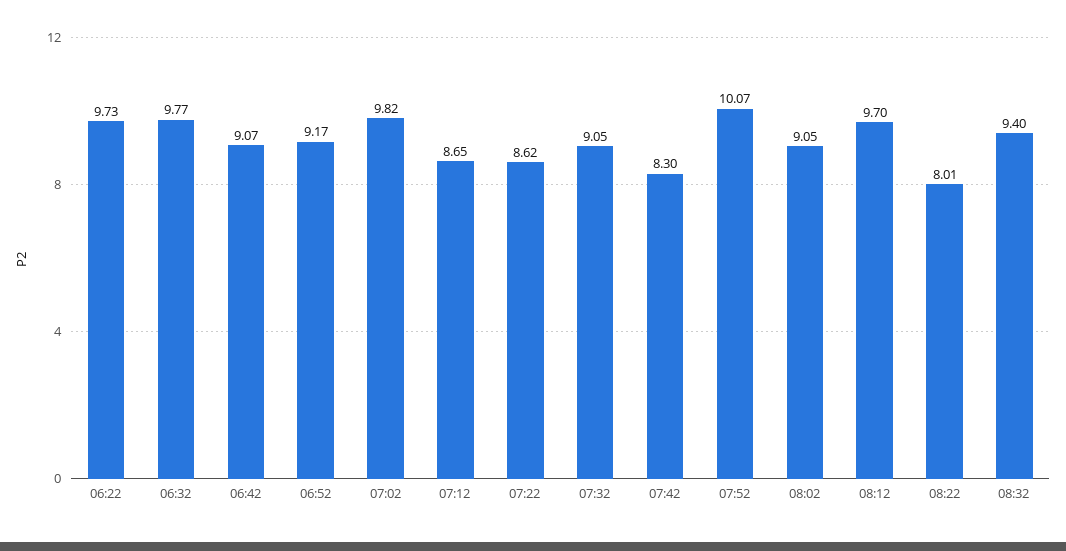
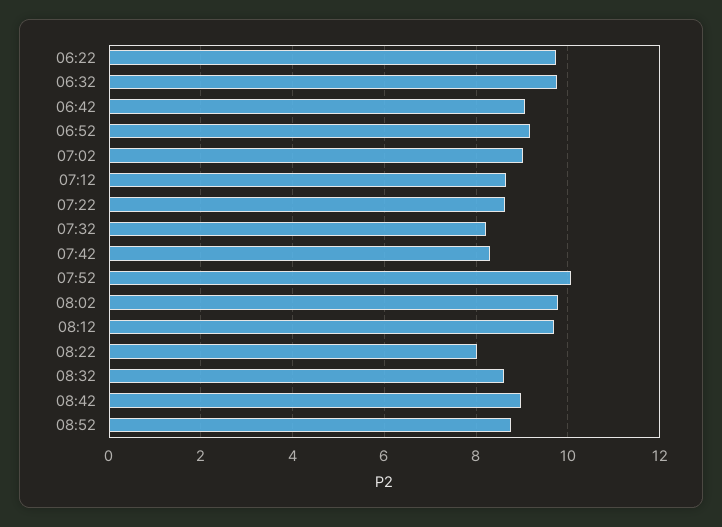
07:02: 9.82 -> 9
07:32: 9.05 -> 8.2
08:02: 9.05 -> 9.8
08:32: 9.4 -> 8.6
08:42: none -> 9
08:52: none -> 8.8

